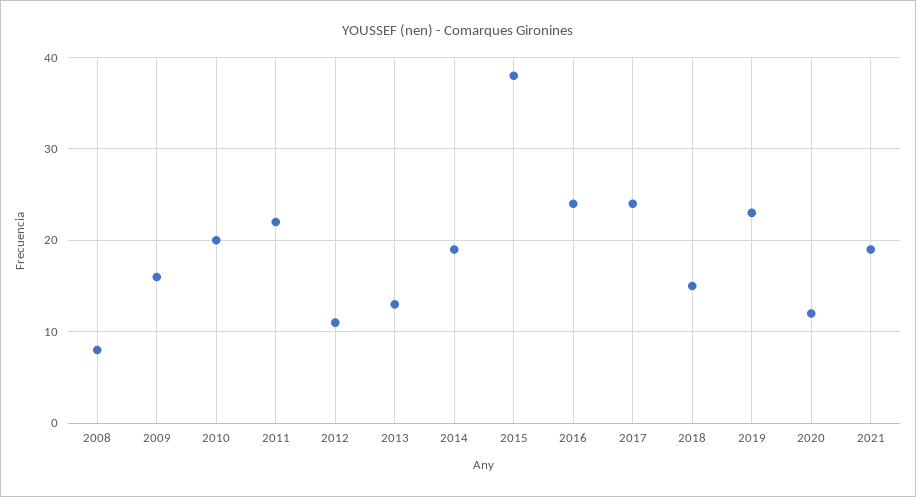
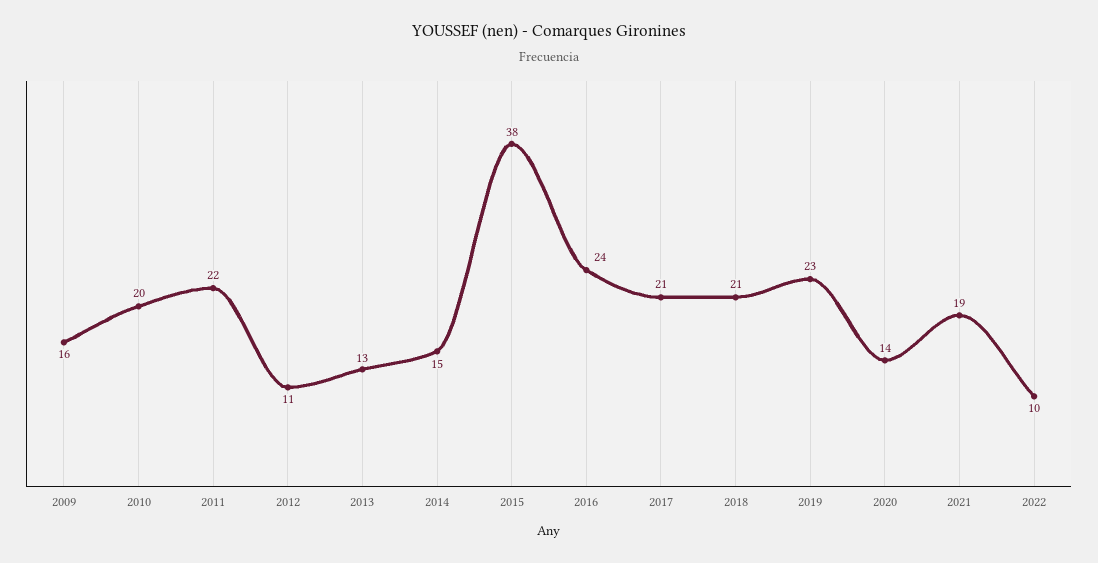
2008: 8 -> none
2014: 19 -> 15
2017: 24 -> 21
2018: 15 -> 21
2020: 12 -> 14
2022: none -> 10

